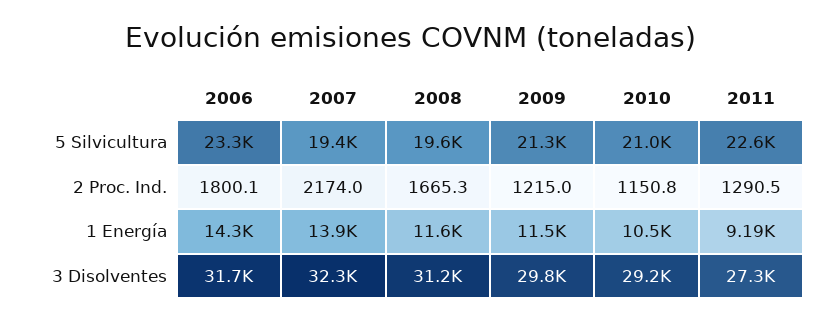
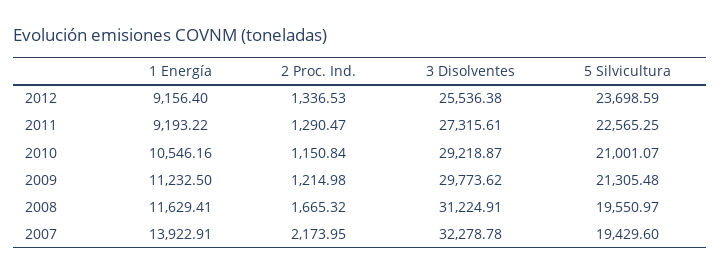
2006, 5 Silvicultura: 23300 -> none
2006, 2 Proc. Ind.: 1800.1 -> none
2006, 1 Energía: 14300 -> none
2009, 1 Energía: 11500 -> 11232.5
2006, 3 Disolventes: 31700 -> none
2012, 1 Energía: none -> 9156.4
2012, 2 Proc. Ind.: none -> 1336.53
2012, 3 Disolventes: none -> 25536.38
2012, 5 Silvicultura: none -> 23698.59

